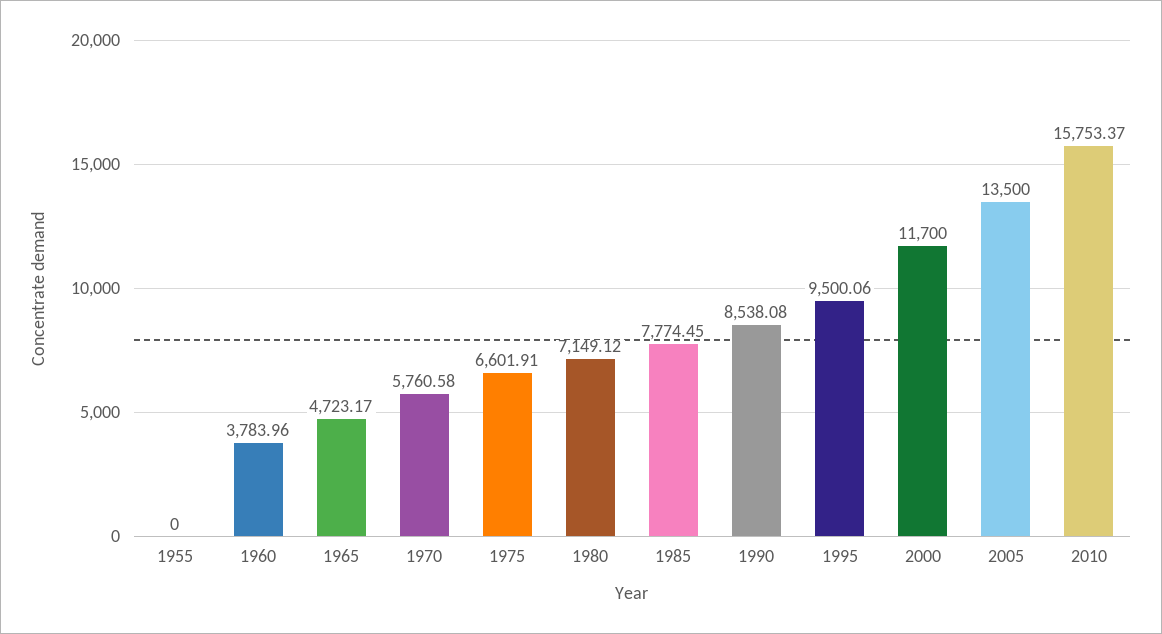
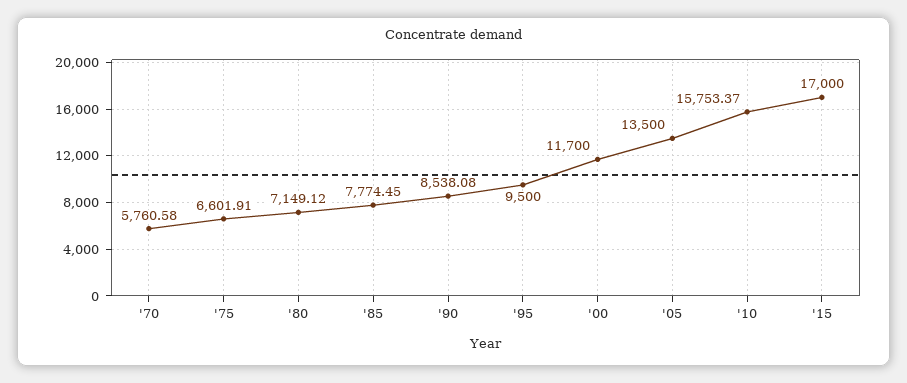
1955: 0 -> none
1960: 3783.96 -> none
1965: 4723.17 -> none
1995: 9500.06 -> 9500
'15: none -> 17000

